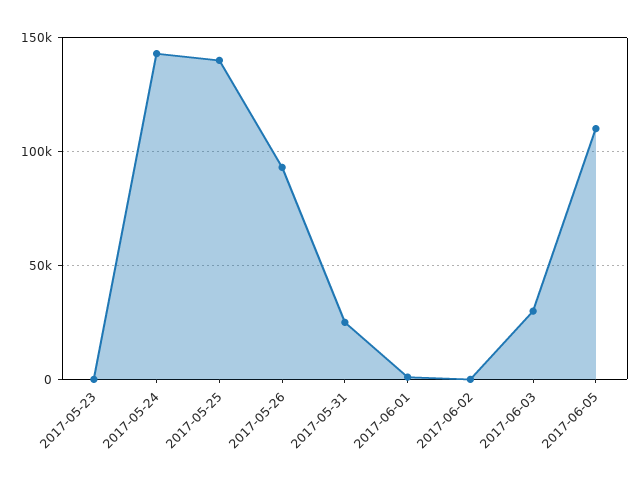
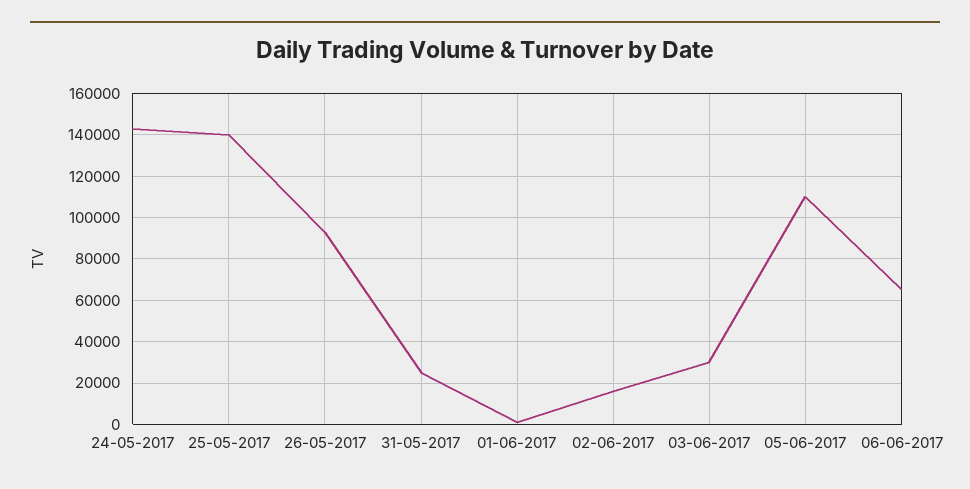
2017-05-23: 0 -> none
2017-06-02: 0 -> 15000
06-06-2017: none -> 65000

